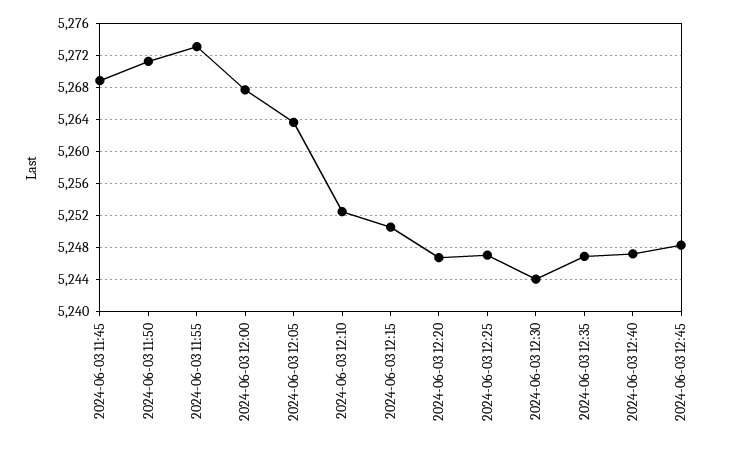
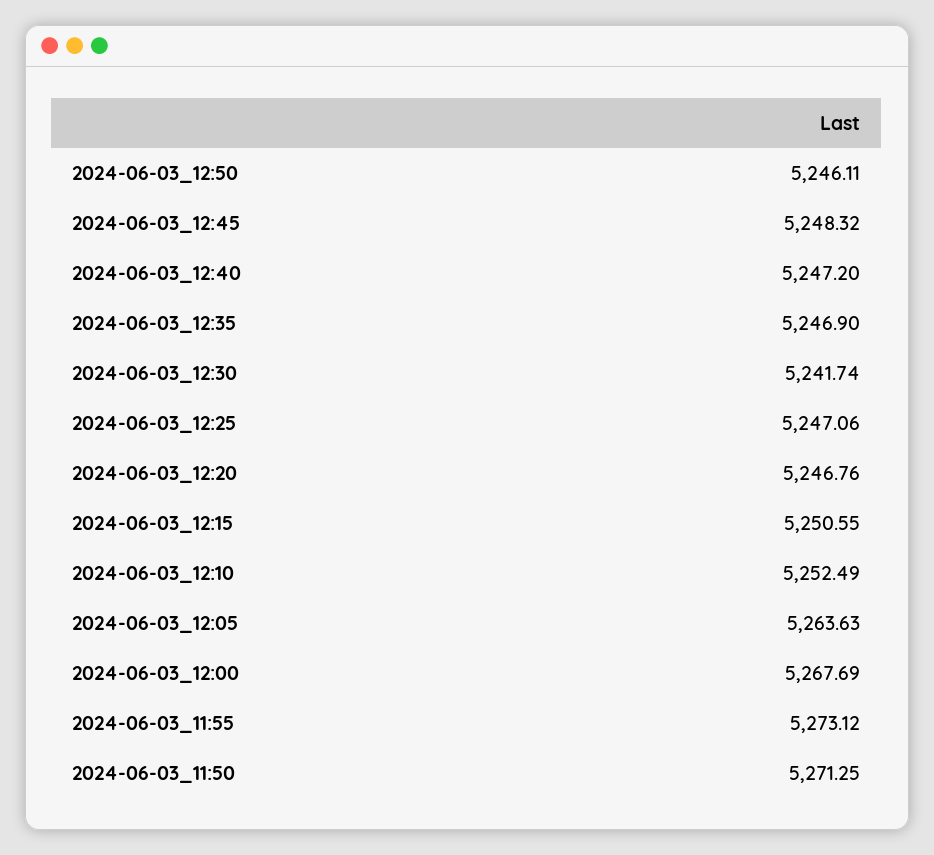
2024-06-03 11:45: 5269 -> none
2024-06-03 12:30: 5244 -> 5241.74
2024-06-03_12:50: none -> 5246.11

